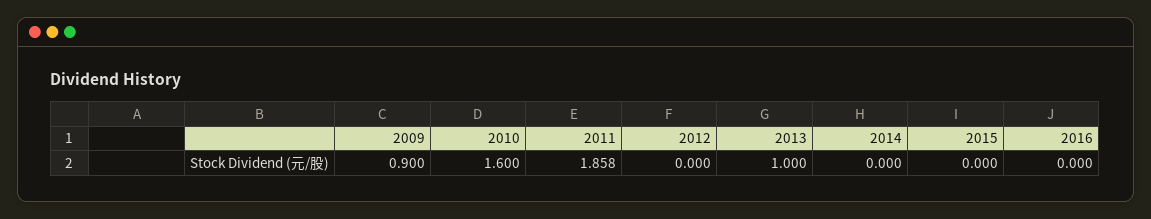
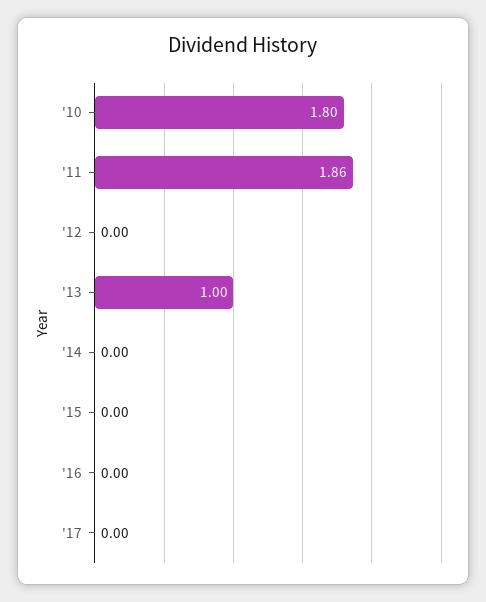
2009: 0.9 -> none
2010: 1.6 -> 1.8
'17: none -> 0

